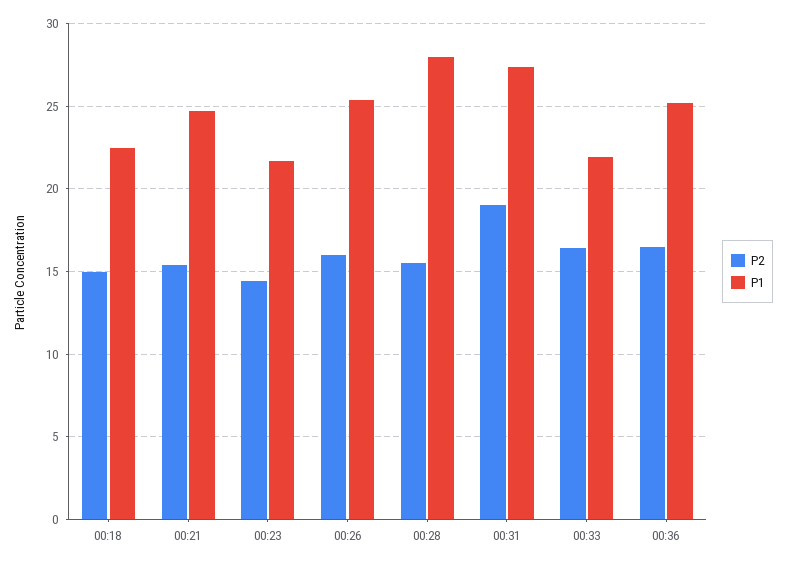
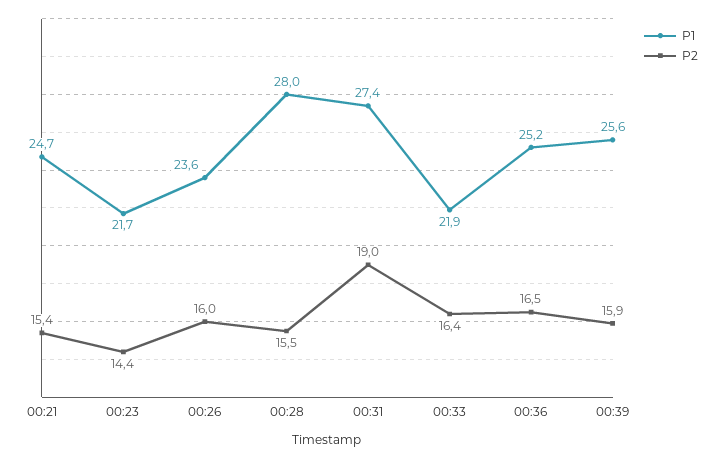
P2, 00:18: 15 -> none
P1, 00:18: 22.5 -> none
P1, 00:26: 25.5 -> 23.6
P1, 00:39: none -> 25.6
P2, 00:39: none -> 15.9

